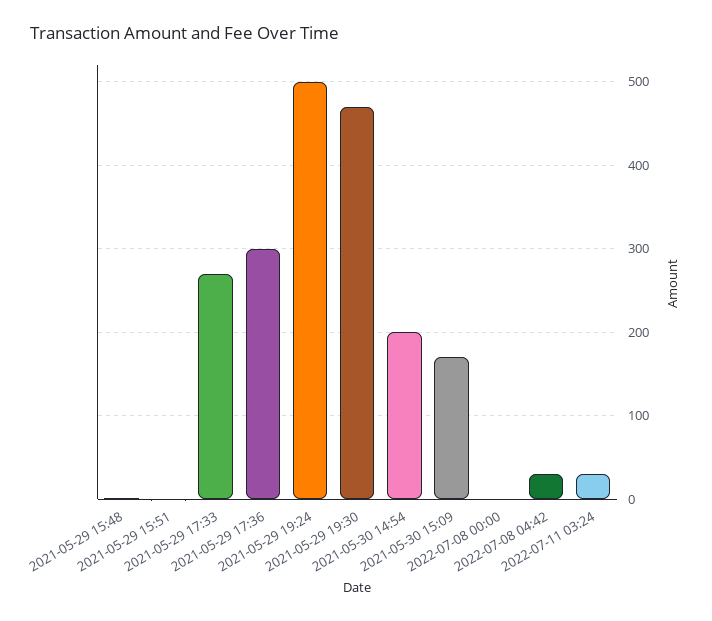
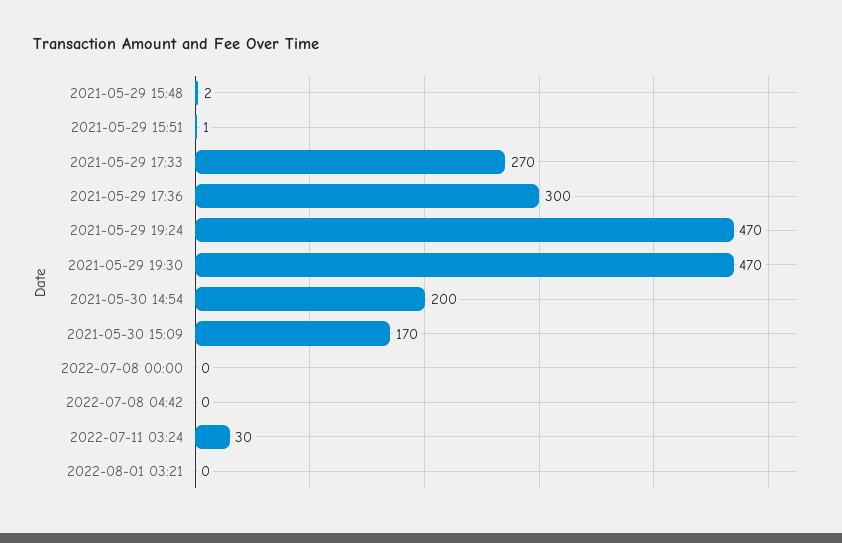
2021-05-29 19:24: 500 -> 470
2022-07-08 04:42: 30 -> 0
2022-08-01 03:21: none -> 0

